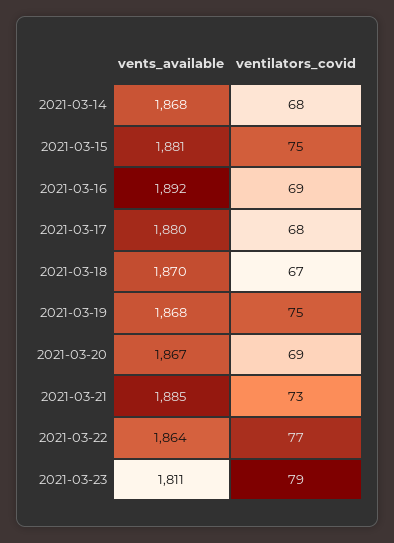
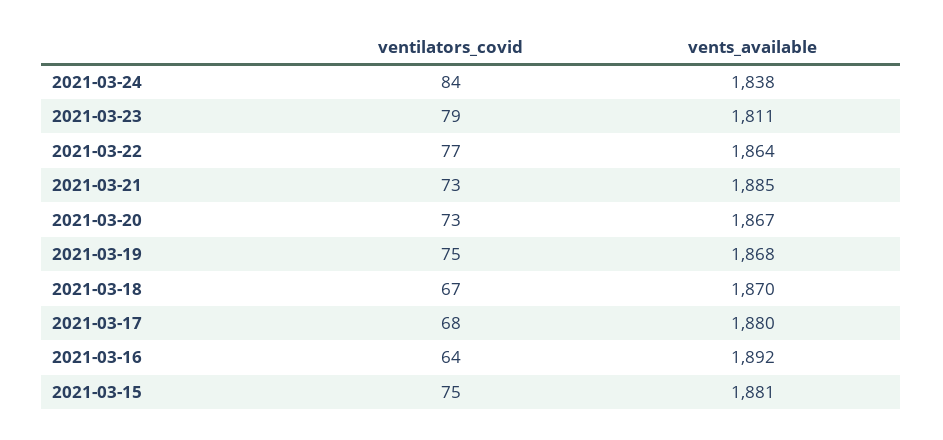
vents_available, 2021-03-14: 1868 -> none
ventilators_covid, 2021-03-14: 68 -> none
ventilators_covid, 2021-03-16: 69 -> 64
ventilators_covid, 2021-03-20: 69 -> 73
ventilators_covid, 2021-03-24: none -> 84
vents_available, 2021-03-24: none -> 1838

